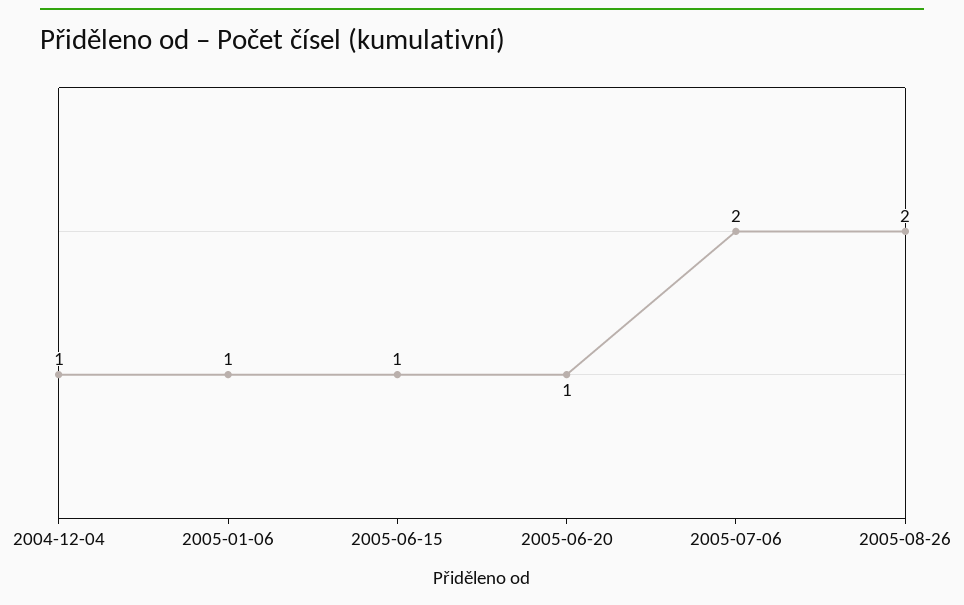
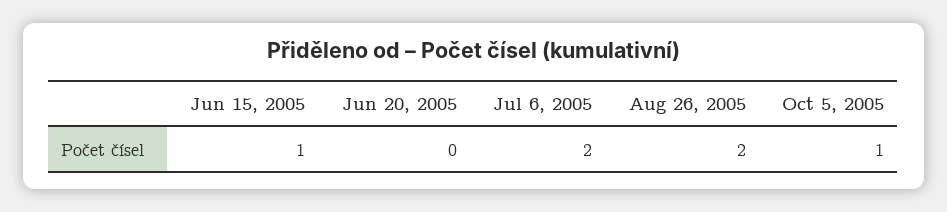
2004-12-04: 1 -> none
2005-01-06: 1 -> none
2005-06-20: 1 -> 0
Oct 5, 2005: none -> 1

